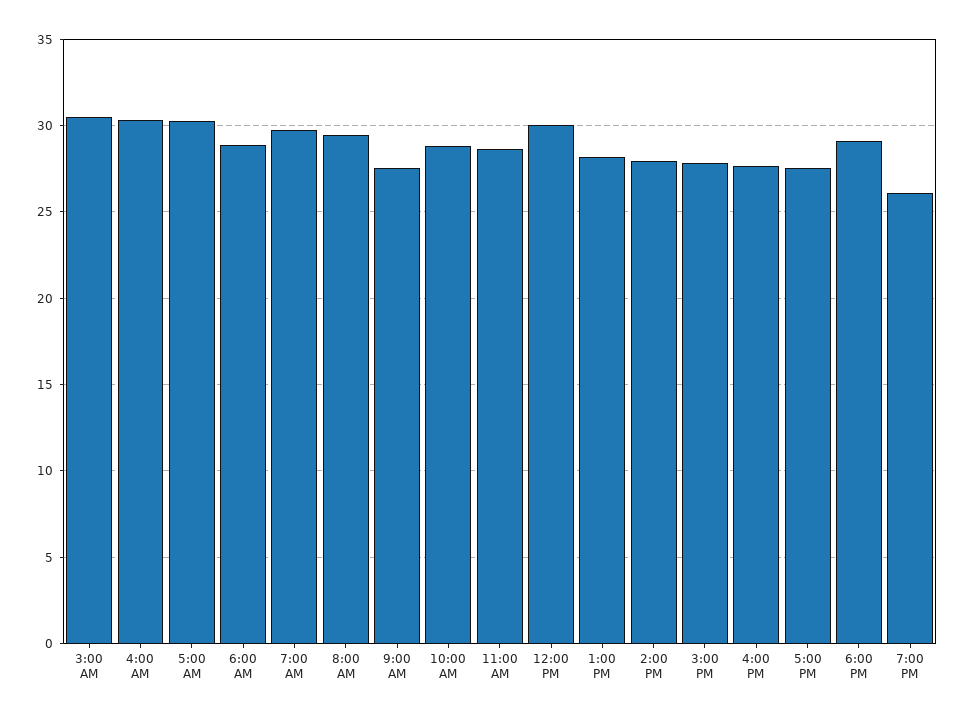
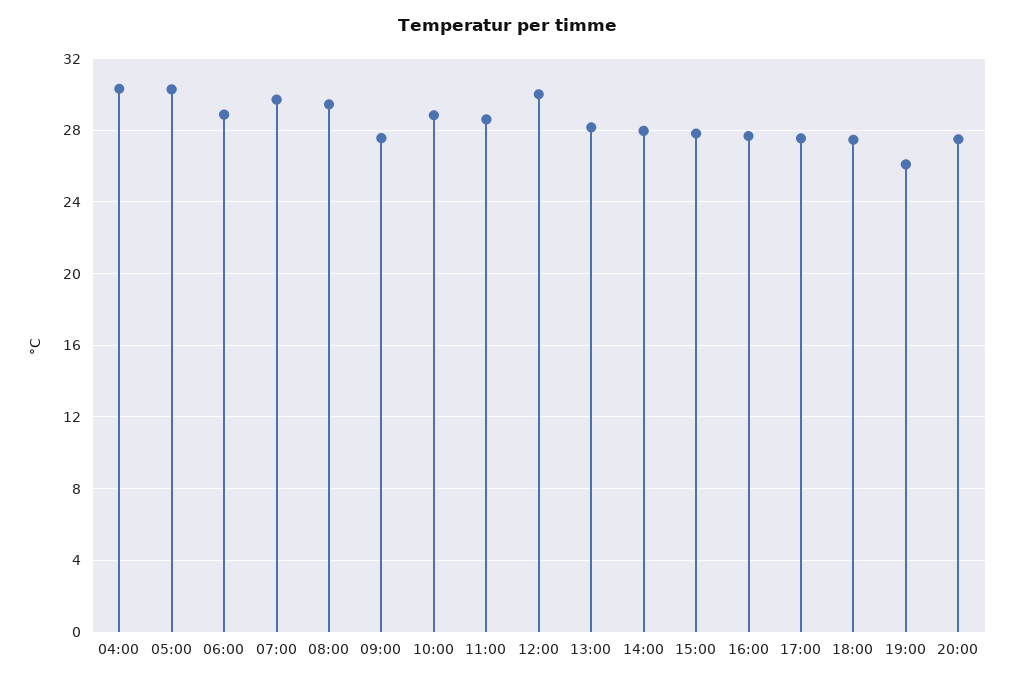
3:00 AM: 30.5 -> none
6:00 PM: 29 -> 27.5
20:00: none -> 27.5

